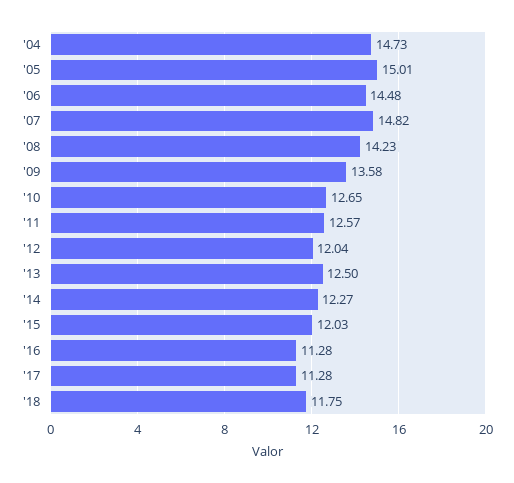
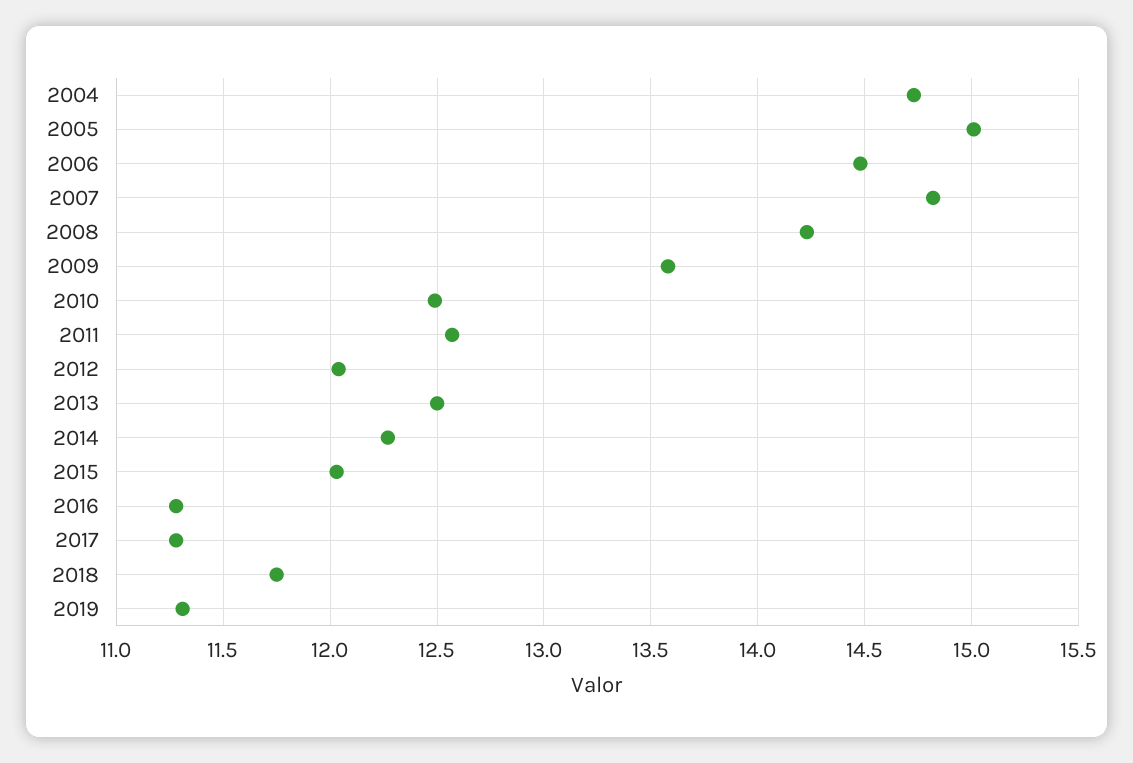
'10: 12.65 -> 12.5
2019: none -> 11.3

